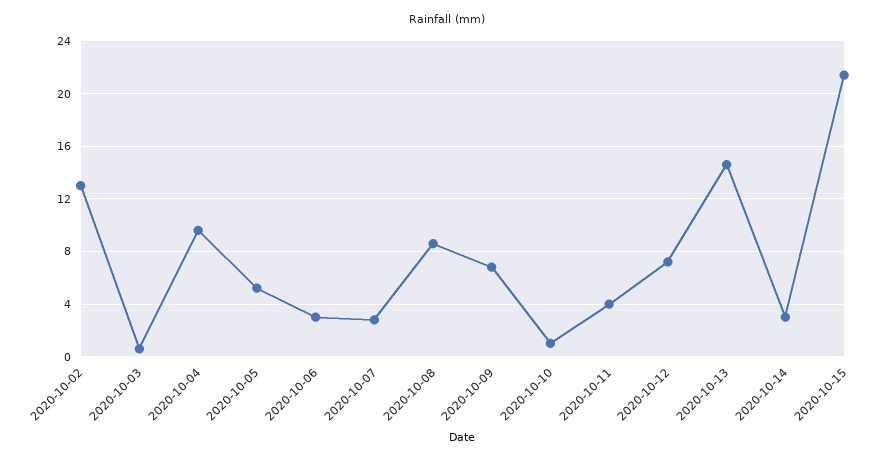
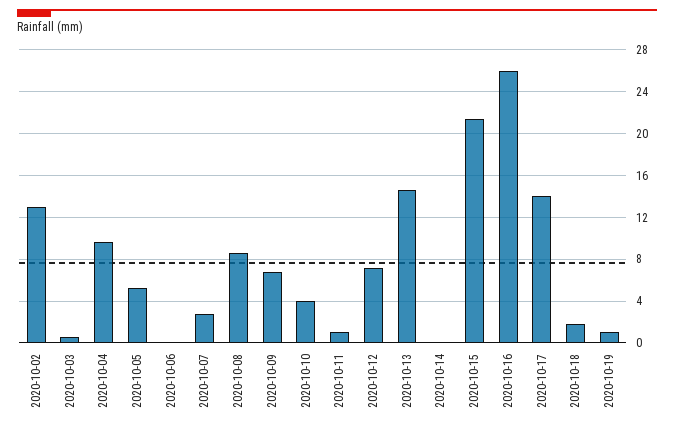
2020-10-06: 3 -> 0
2020-10-10: 1 -> 4
2020-10-11: 4 -> 1
2020-10-14: 3 -> 0
2020-10-16: none -> 26
2020-10-17: none -> 14
2020-10-18: none -> 2
2020-10-19: none -> 1

